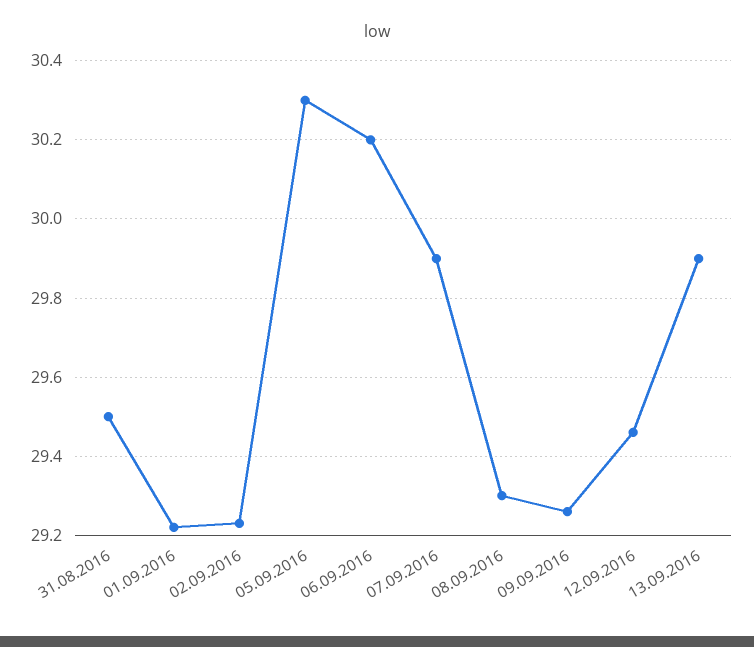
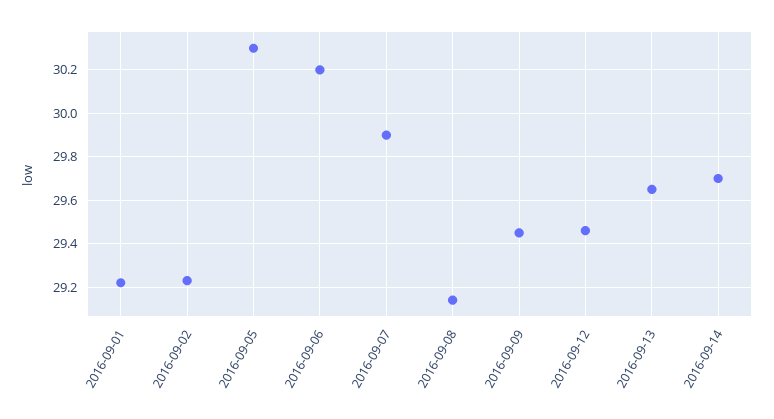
31.08.2016: 29.5 -> none
08.09.2016: 29.3 -> 29.15
09.09.2016: 29.25 -> 29.45
13.09.2016: 29.9 -> 29.65
2016-09-14: none -> 29.7

